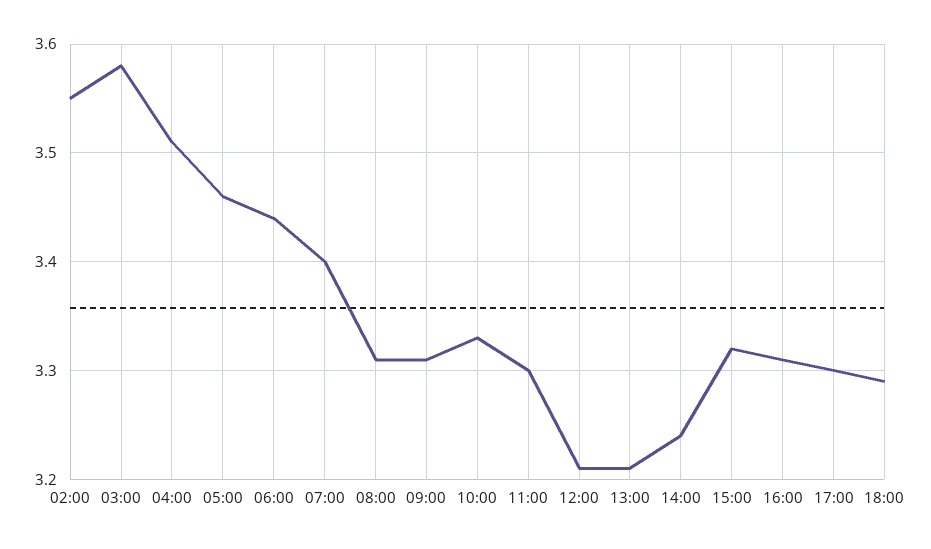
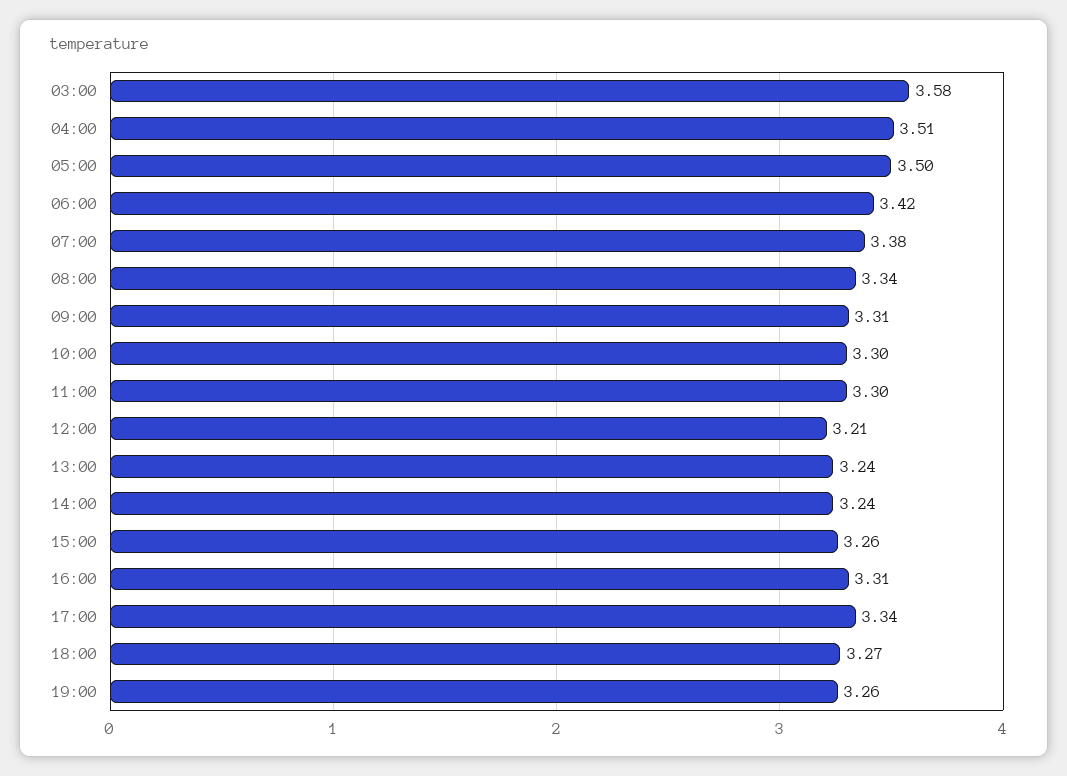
02:00: 3.55 -> none
05:00: 3.46 -> 3.5
06:00: 3.44 -> 3.42
07:00: 3.4 -> 3.38
08:00: 3.31 -> 3.34
10:00: 3.33 -> 3.3
13:00: 3.21 -> 3.24
15:00: 3.32 -> 3.26
17:00: 3.3 -> 3.34
18:00: 3.29 -> 3.27
19:00: none -> 3.26

